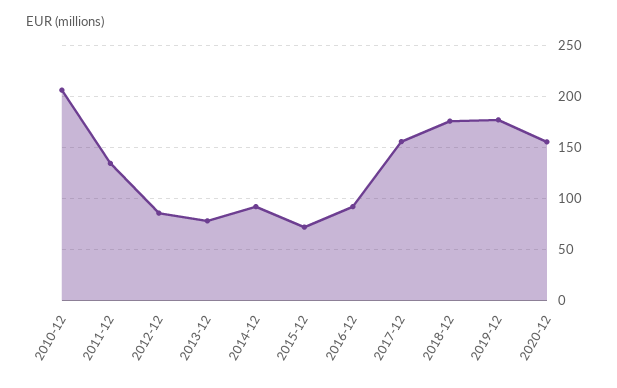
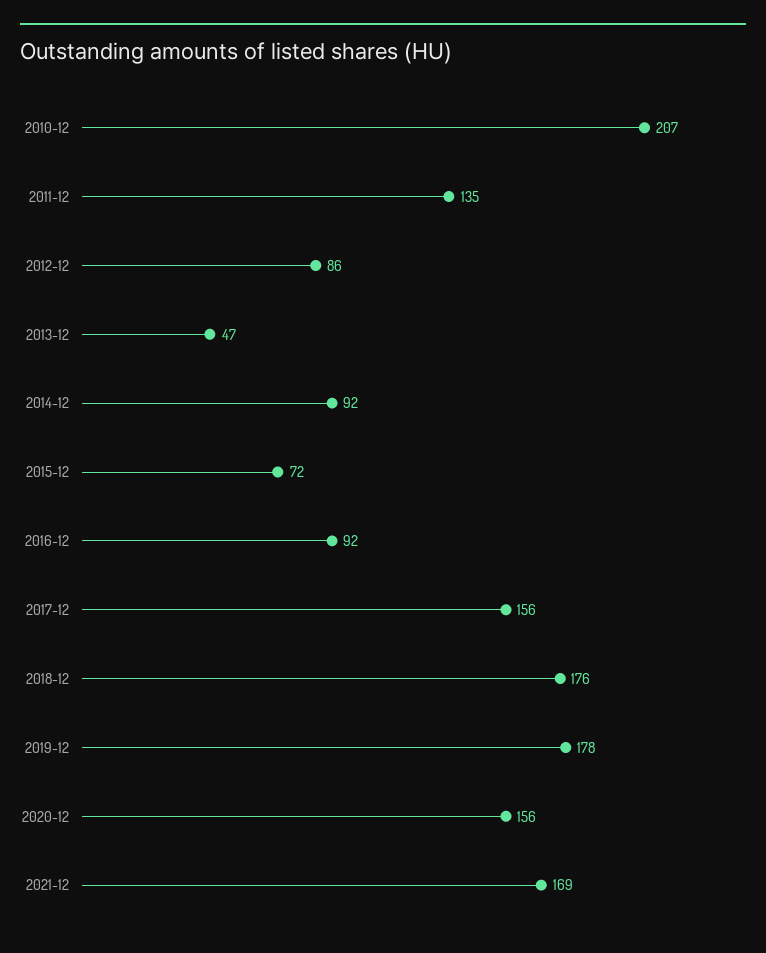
2013-12: 80 -> 47
2021-12: none -> 169

